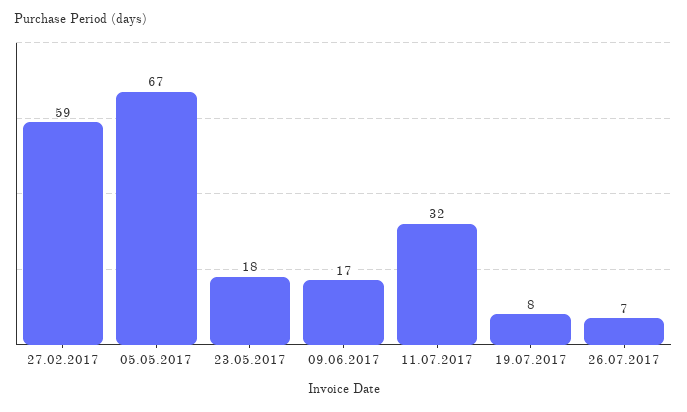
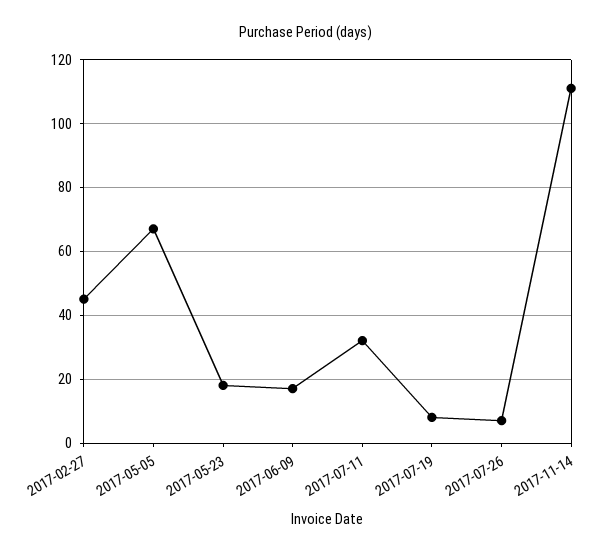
27.02.2017: 59 -> 45
2017-11-14: none -> 110

